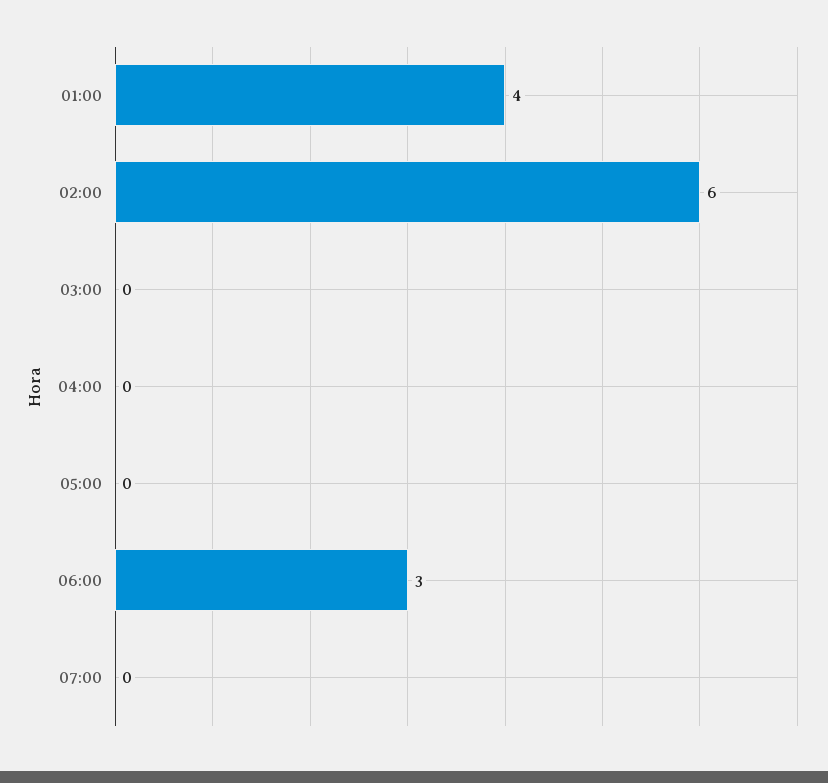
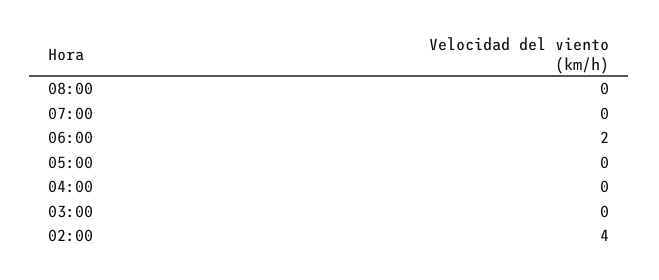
01:00: 4 -> none
02:00: 6 -> 4
06:00: 3 -> 2
08:00: none -> 0

